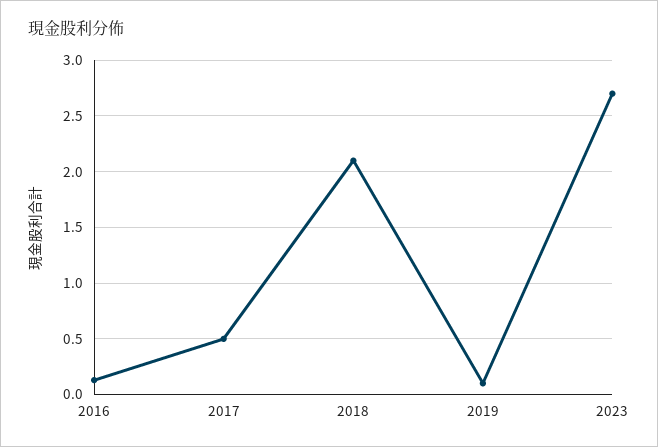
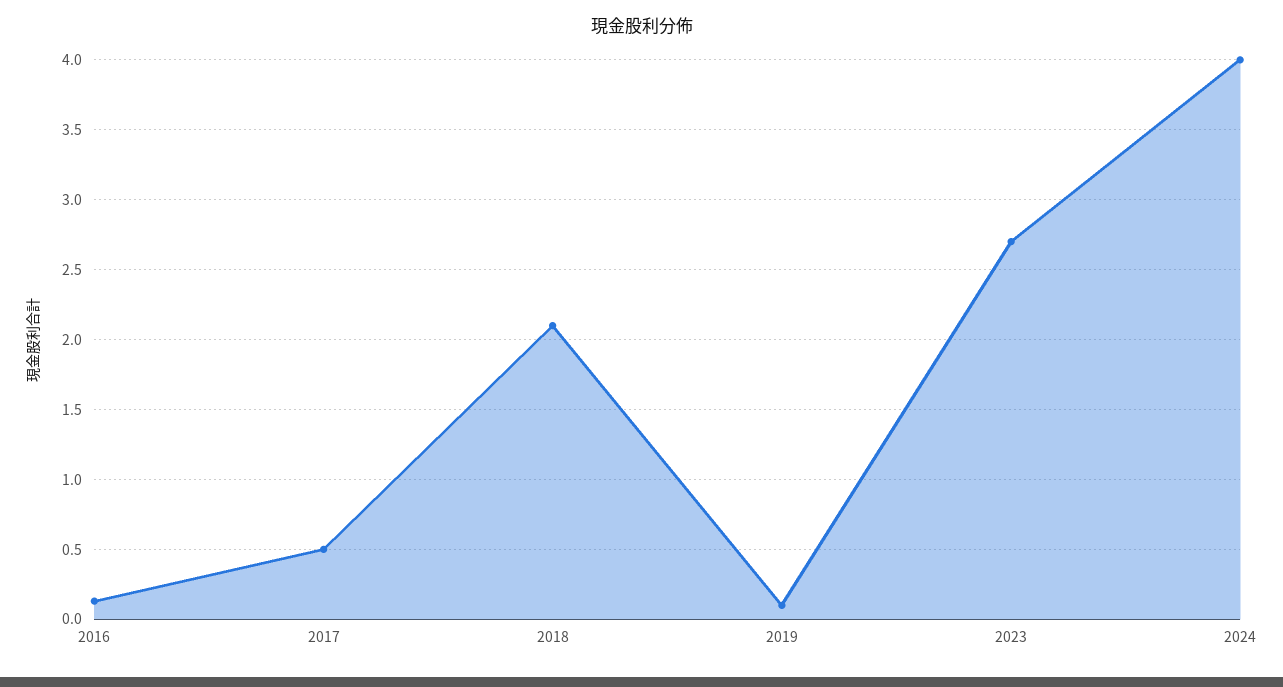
2024: none -> 4

